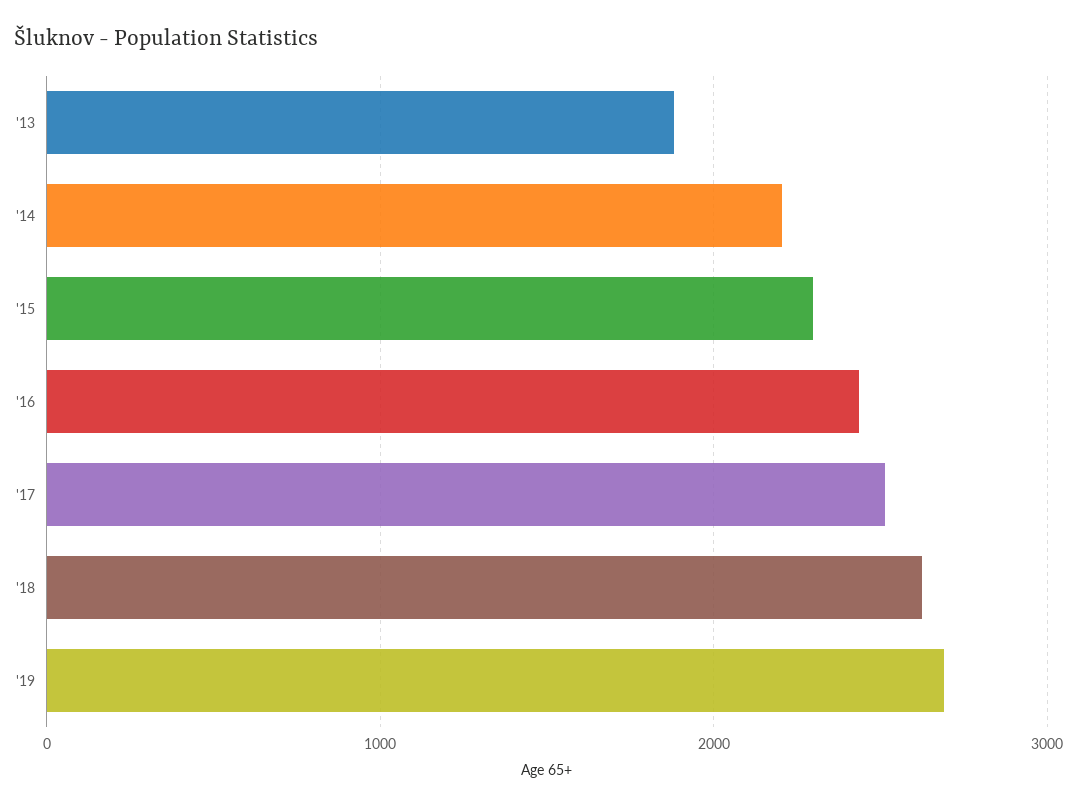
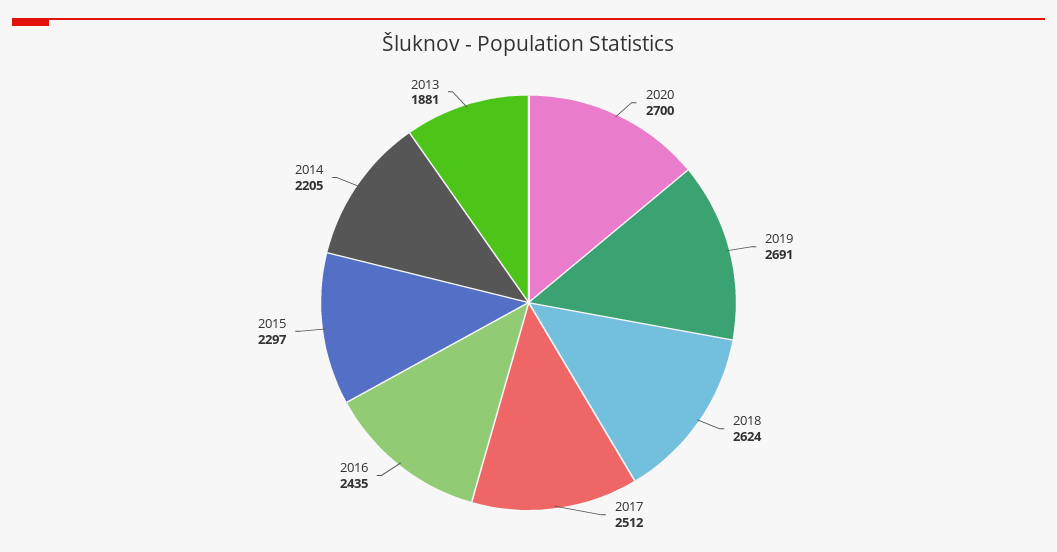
2020: none -> 2700

